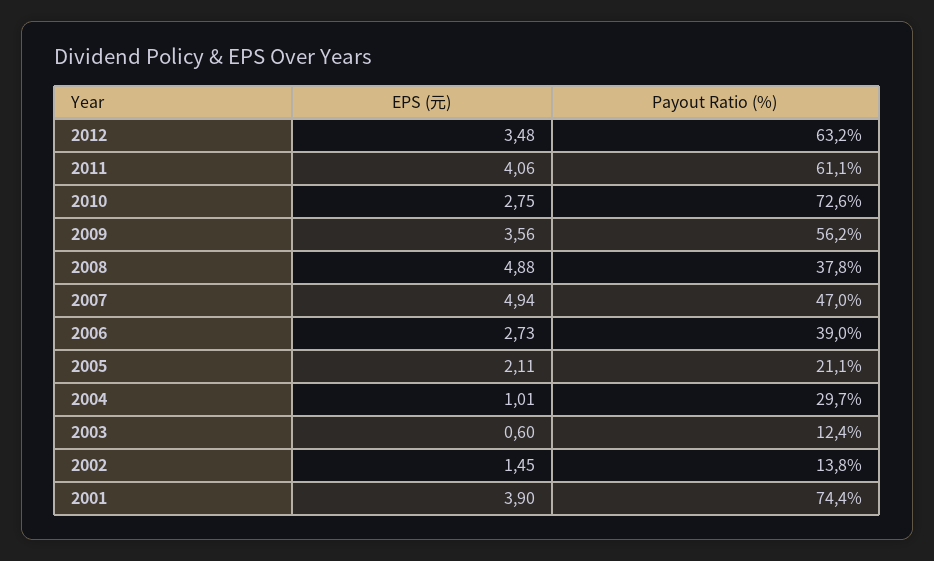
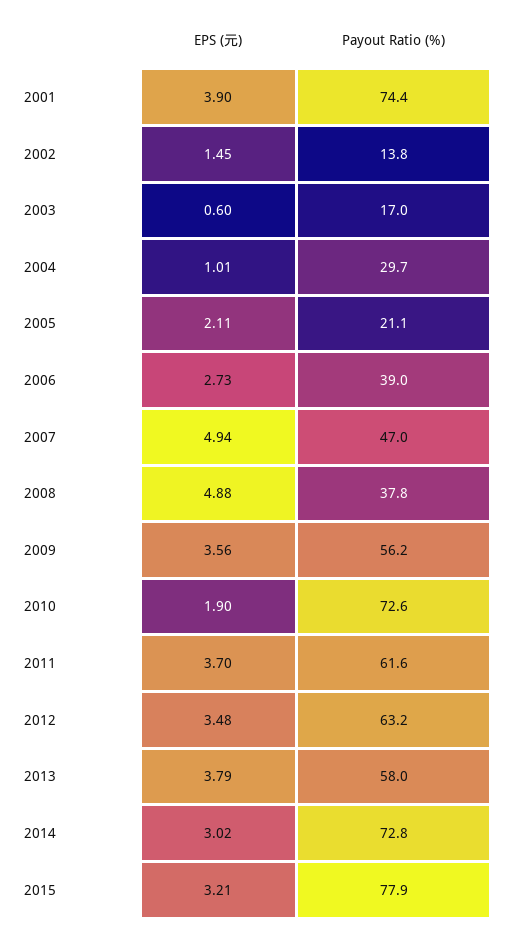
EPS (元), 2011: 4.06 -> 3.7
Payout Ratio (%), 2011: 61.1 -> 61.6
EPS (元), 2010: 2.75 -> 1.9
Payout Ratio (%), 2003: 12.4 -> 17
EPS (元), 2013: none -> 3.79
Payout Ratio (%), 2013: none -> 58
EPS (元), 2014: none -> 3.02
Payout Ratio (%), 2014: none -> 72.8
EPS (元), 2015: none -> 3.21
Payout Ratio (%), 2015: none -> 77.9

